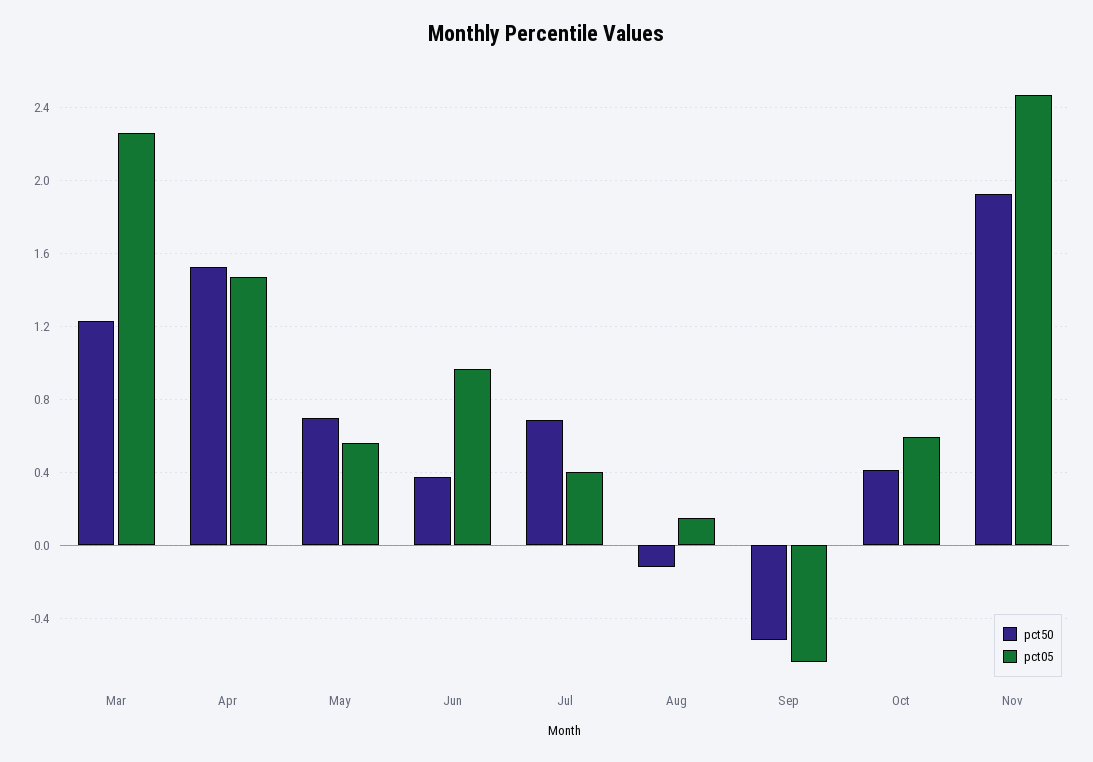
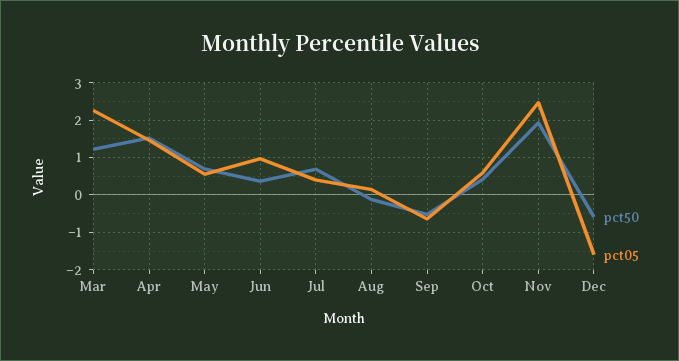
pct50, Dec: none -> -0.6
pct05, Dec: none -> -1.6

